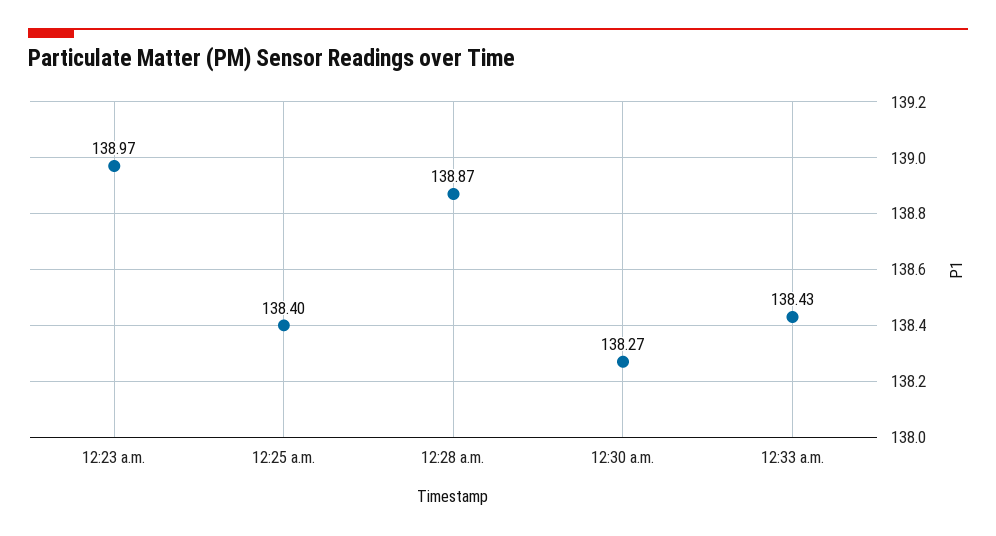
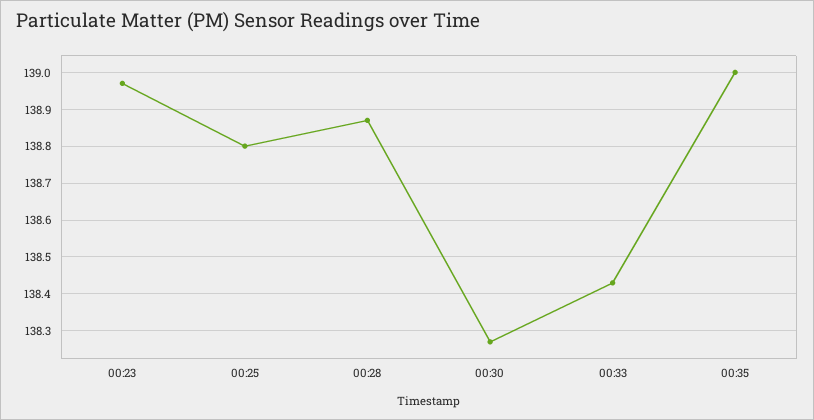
12:25 a.m.: 138.4 -> 138.8
00:35: none -> 139

